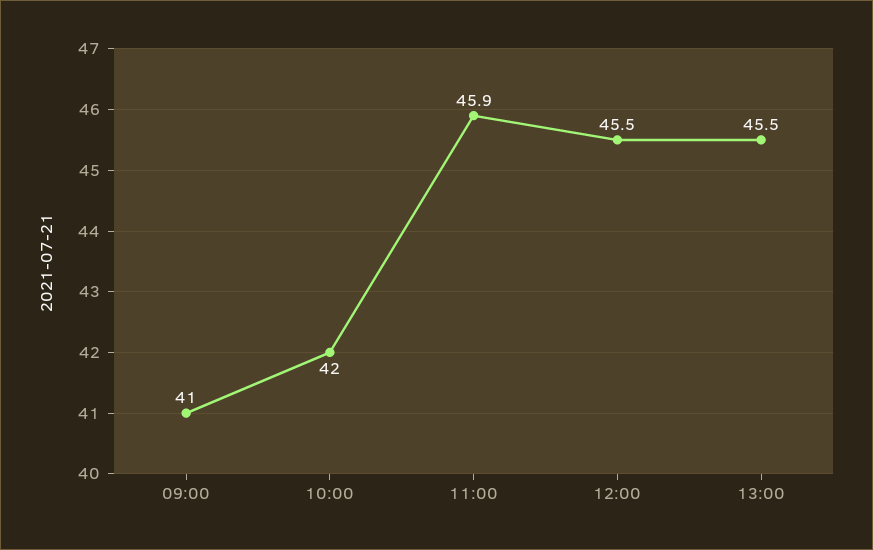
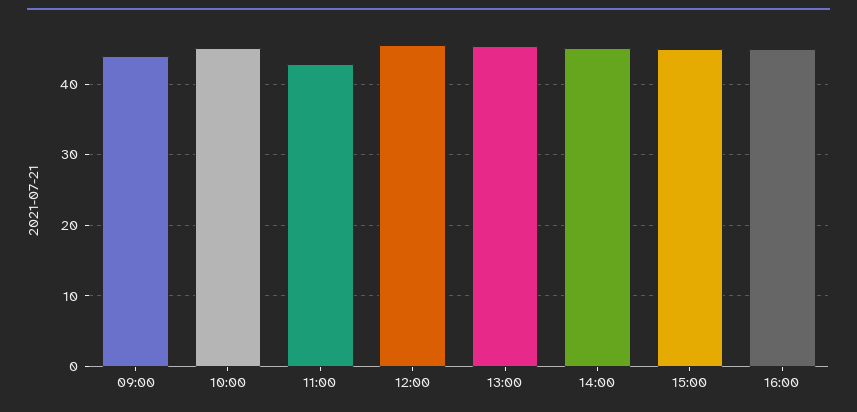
09:00: 41 -> 44
10:00: 42 -> 45
11:00: 45.9 -> 43
14:00: none -> 45
15:00: none -> 45
16:00: none -> 45

